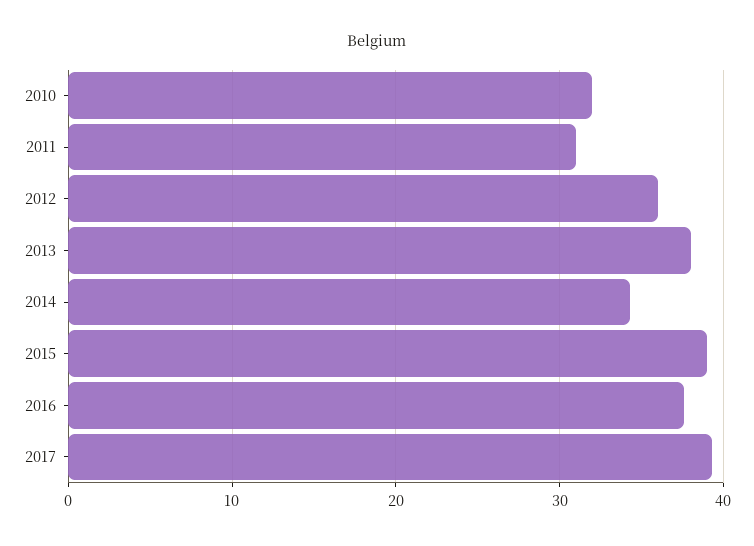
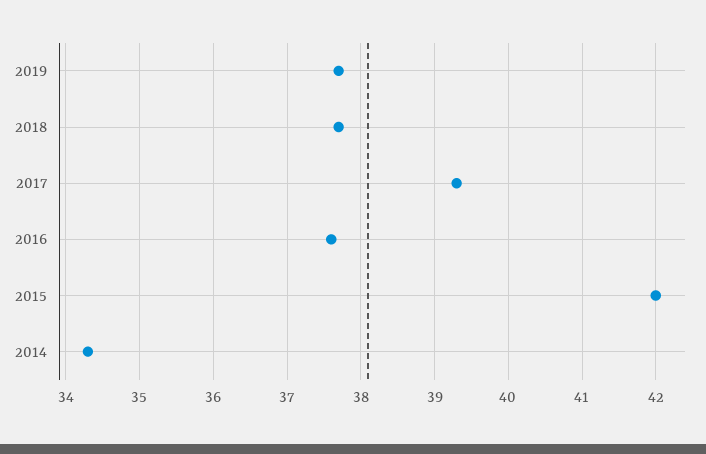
2010: 32 -> none
2011: 31 -> none
2012: 36 -> none
2013: 38 -> none
2015: 39 -> 42
2019: none -> 37.7
2018: none -> 37.7

